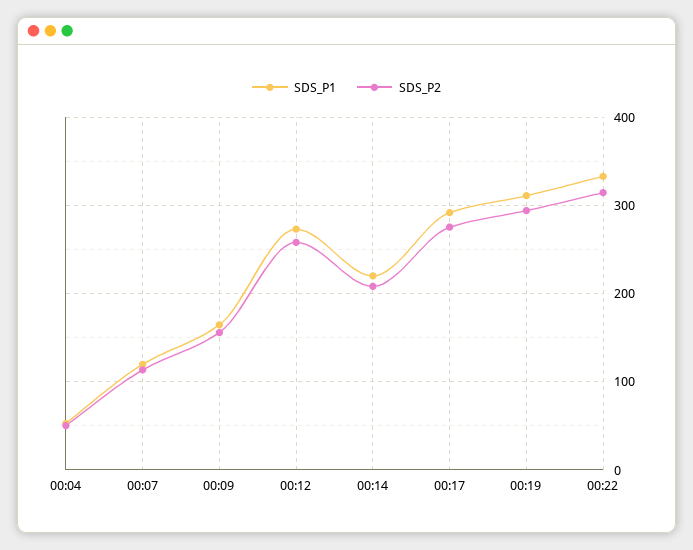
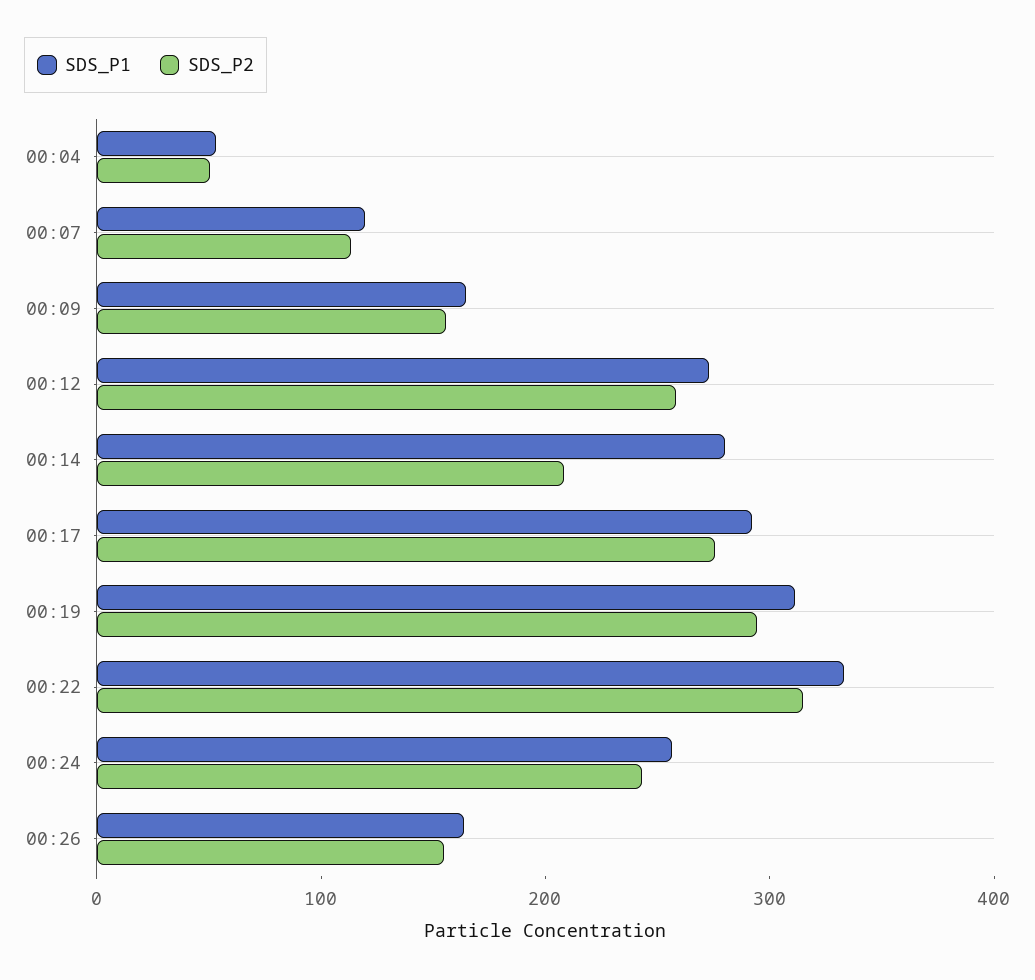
SDS_P1, 00:14: 220 -> 280
SDS_P1, 00:24: none -> 260
SDS_P2, 00:24: none -> 240
SDS_P1, 00:26: none -> 160
SDS_P2, 00:26: none -> 160

